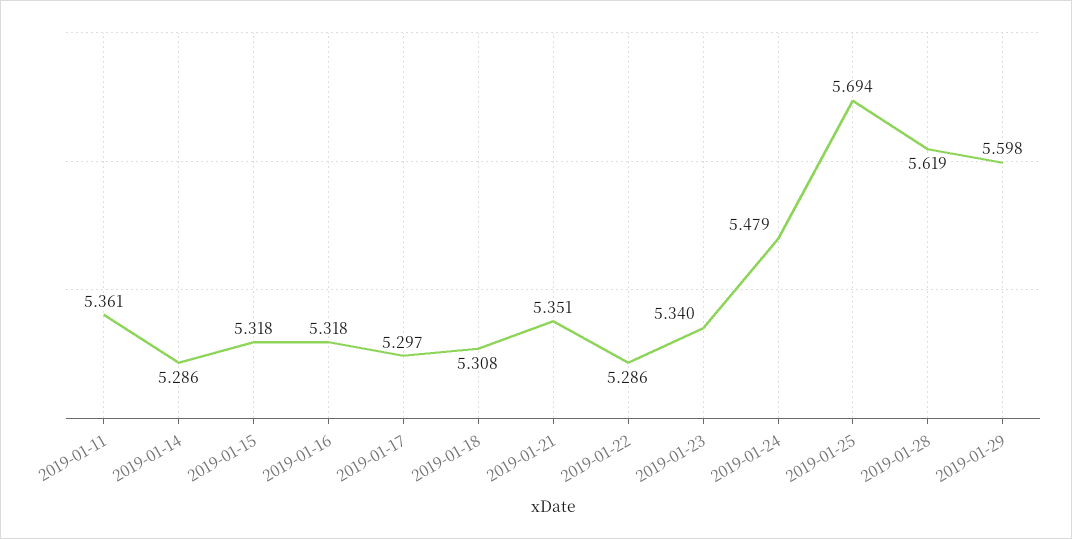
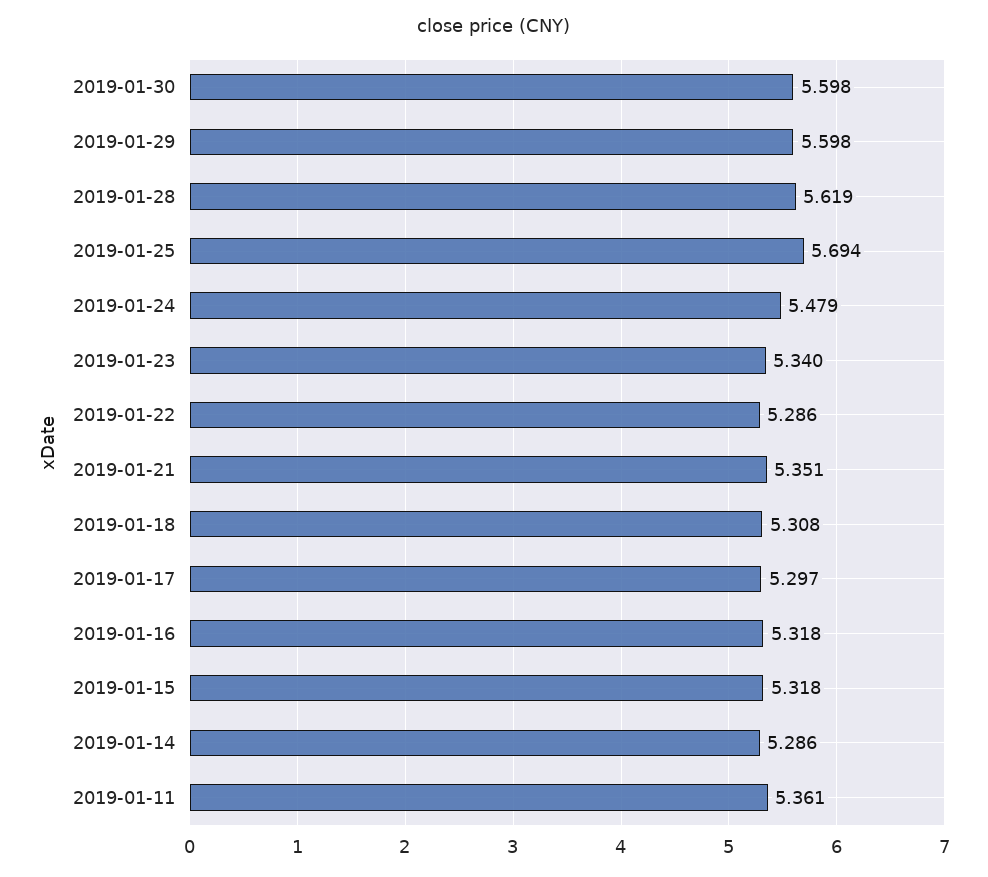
2019-01-30: none -> 5.598

